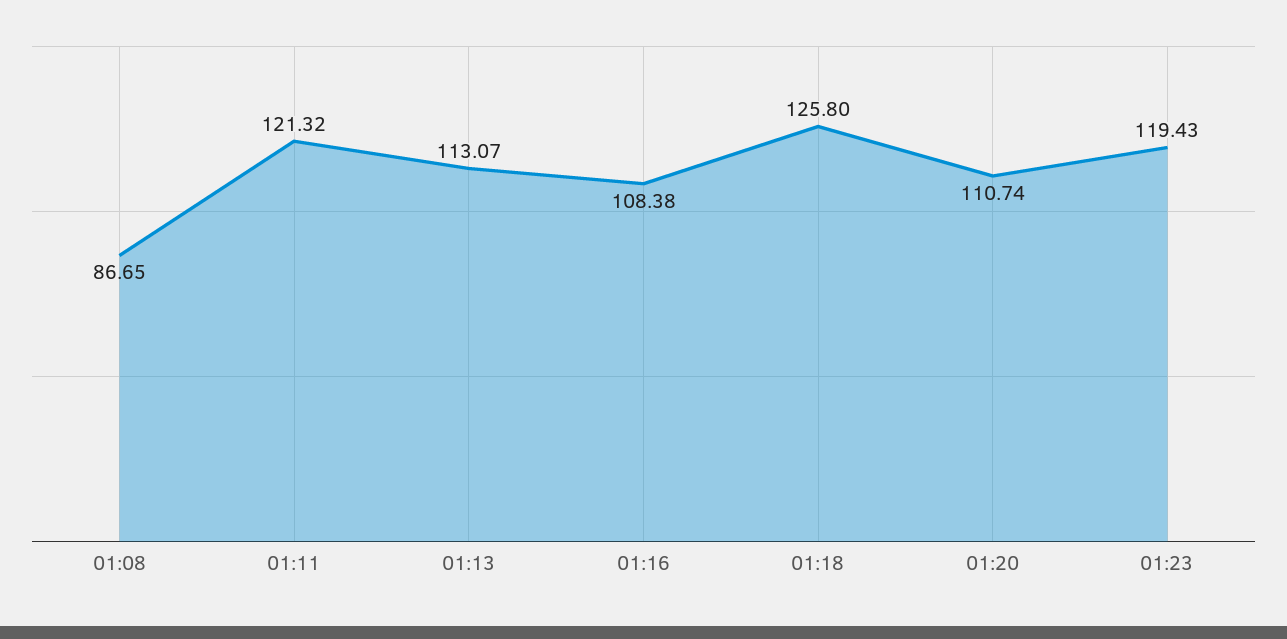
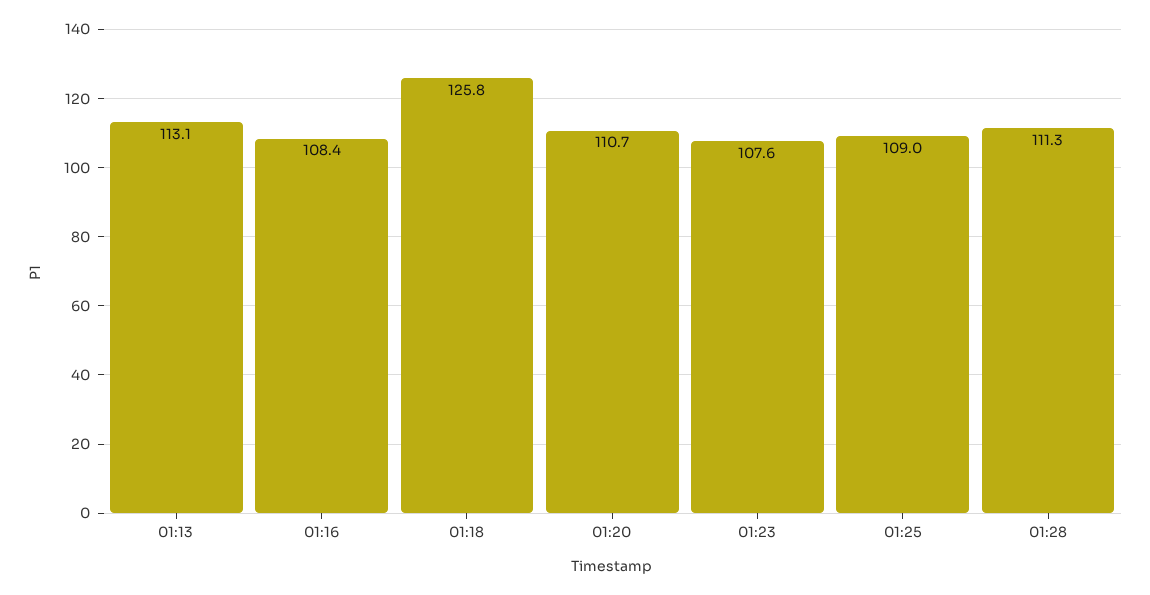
01:08: 86.65 -> none
01:11: 121.32 -> none
01:23: 119.43 -> 107.6
01:25: none -> 109
01:28: none -> 111.3

